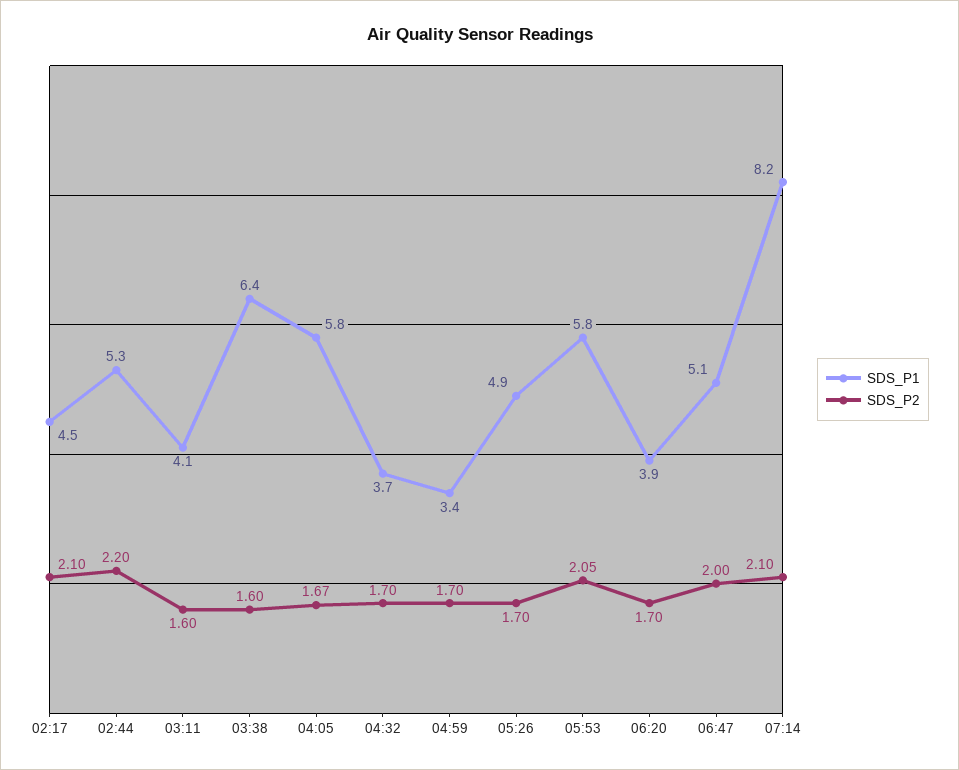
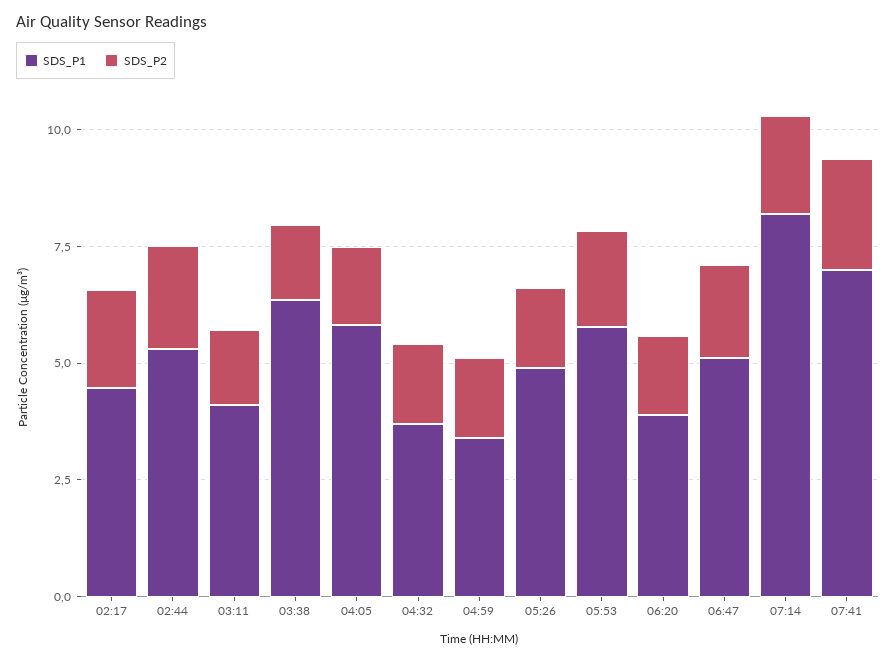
SDS_P1, 07:41: none -> 7
SDS_P2, 07:41: none -> 2.5

